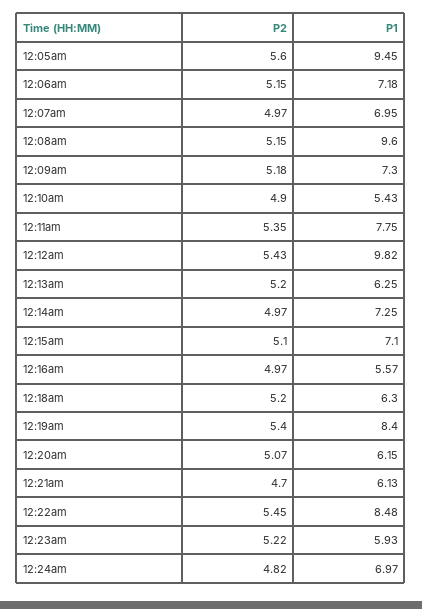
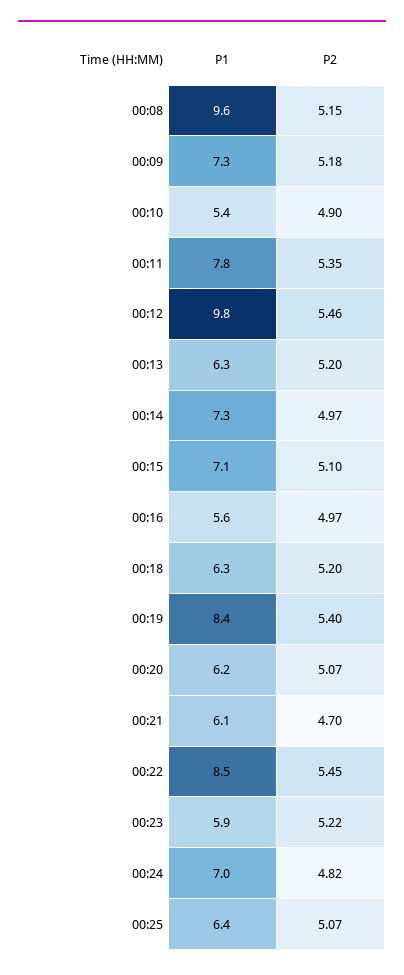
P2, 12:05am: 5.6 -> none
P1, 12:05am: 9.45 -> none
P2, 12:06am: 5.15 -> none
P1, 12:06am: 7.18 -> none
P2, 12:07am: 4.97 -> none
P1, 12:07am: 6.95 -> none
P2, 12:12am: 5.43 -> 5.46
P1, 00:25: none -> 6.4
P2, 00:25: none -> 5.07

